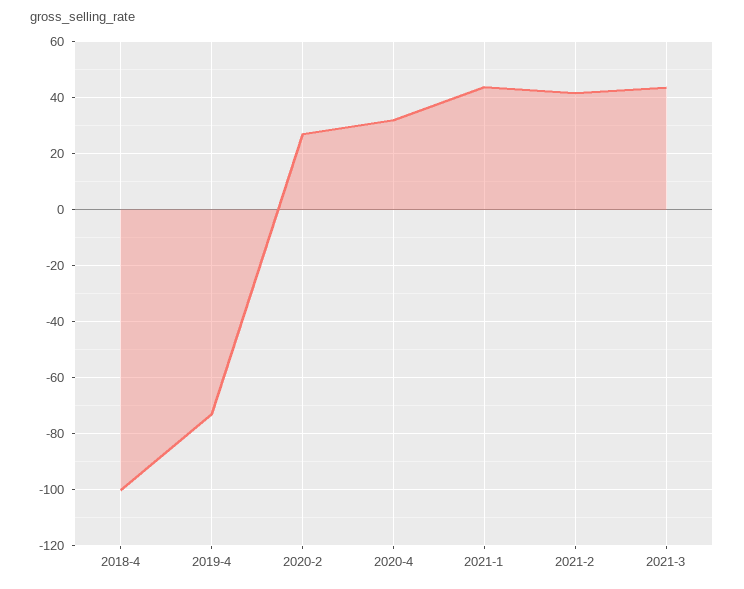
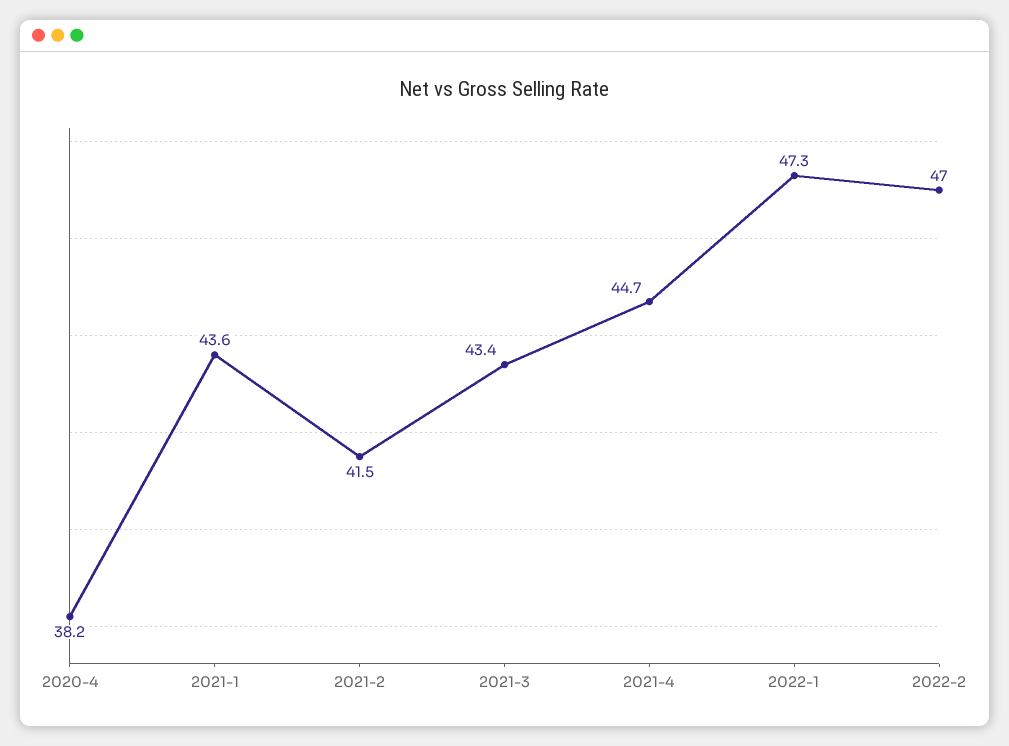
2018-4: -100 -> none
2019-4: -72.5 -> none
2020-2: 27.5 -> none
2020-4: 32.5 -> 38.2
2021-4: none -> 44.7
2022-1: none -> 47.3
2022-2: none -> 47

